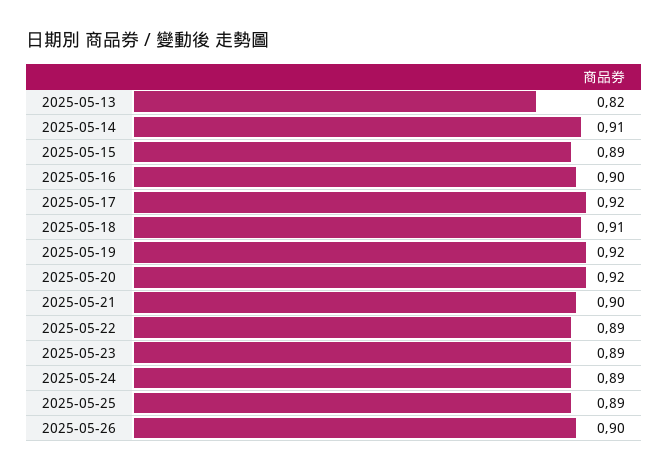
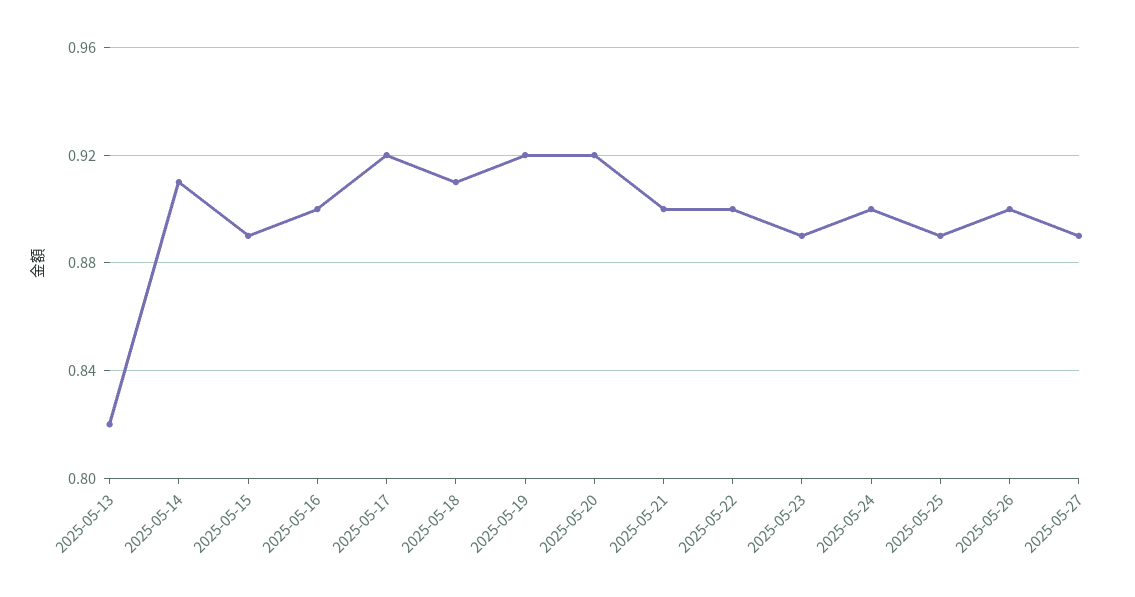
2025-05-22: 0.89 -> 0.9
2025-05-24: 0.89 -> 0.9
2025-05-27: none -> 0.89

